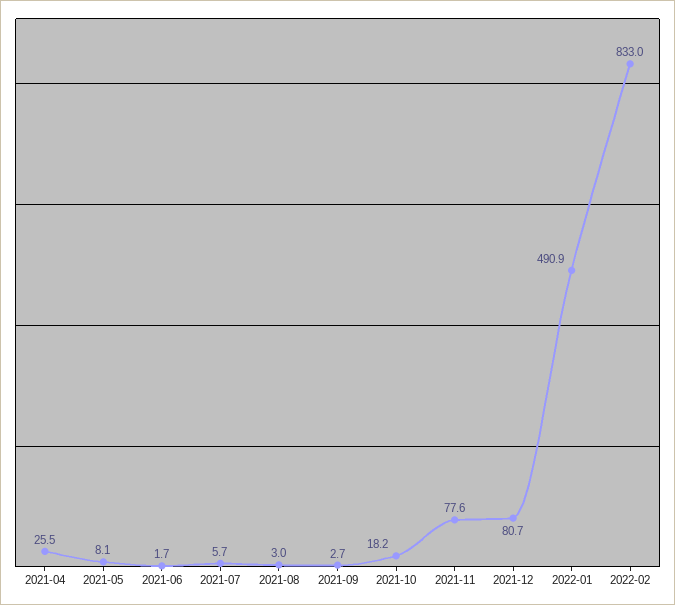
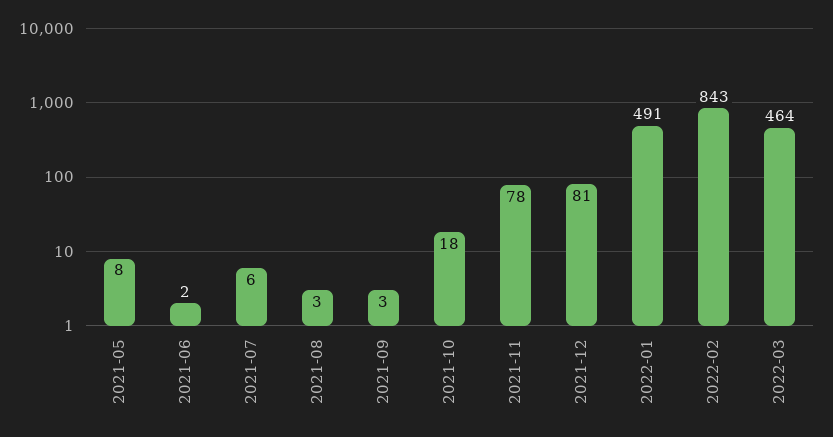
2021-04: 25.5 -> none
2022-02: 833 -> 843
2022-03: none -> 464

